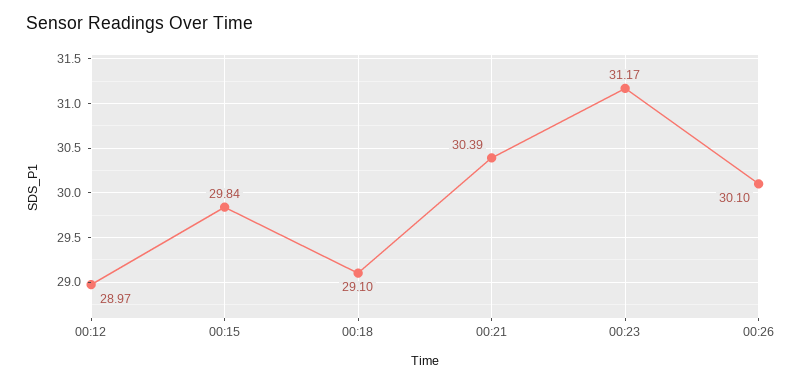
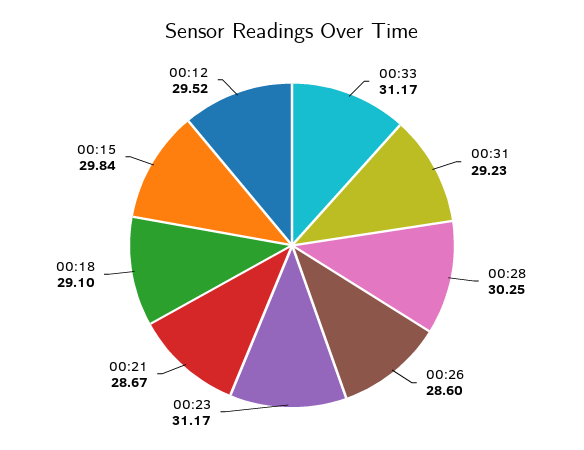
00:12: 28.97 -> 29.52
00:21: 30.39 -> 28.67
00:26: 30.1 -> 28.6
00:33: none -> 31.17
00:31: none -> 29.23
00:28: none -> 30.25

